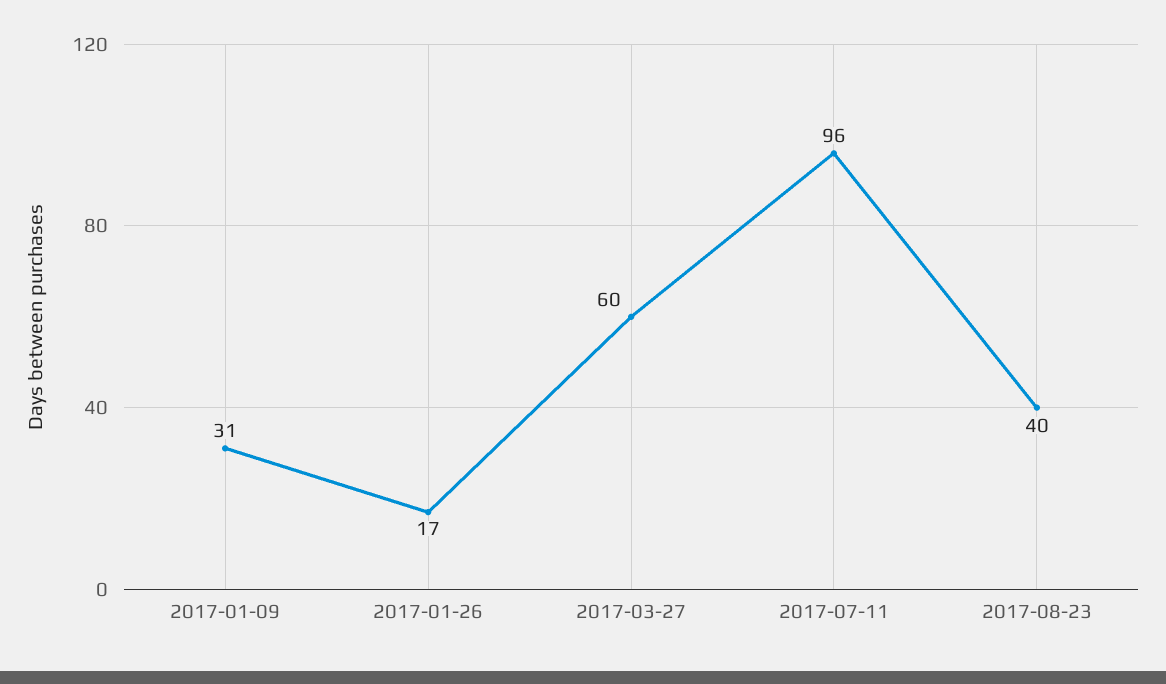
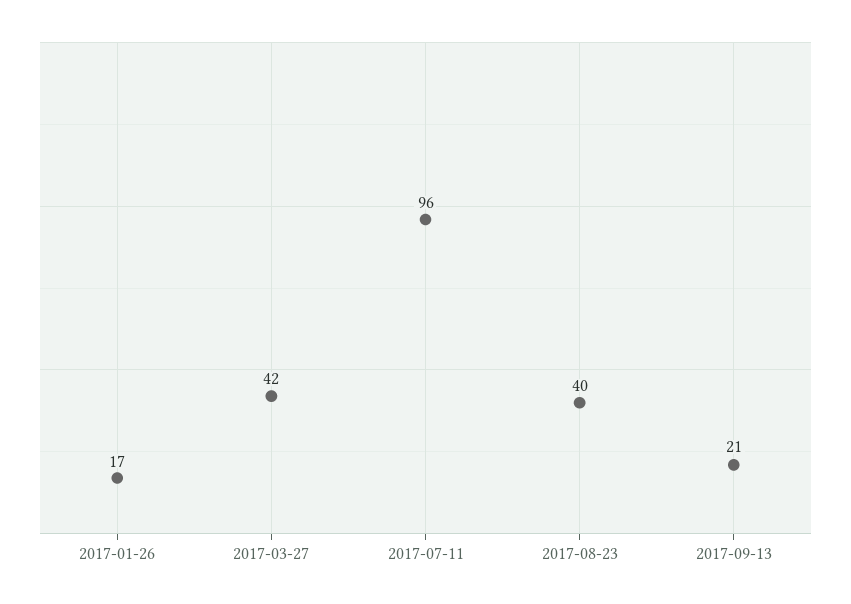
2017-01-09: 31 -> none
2017-03-27: 60 -> 42
2017-09-13: none -> 21

